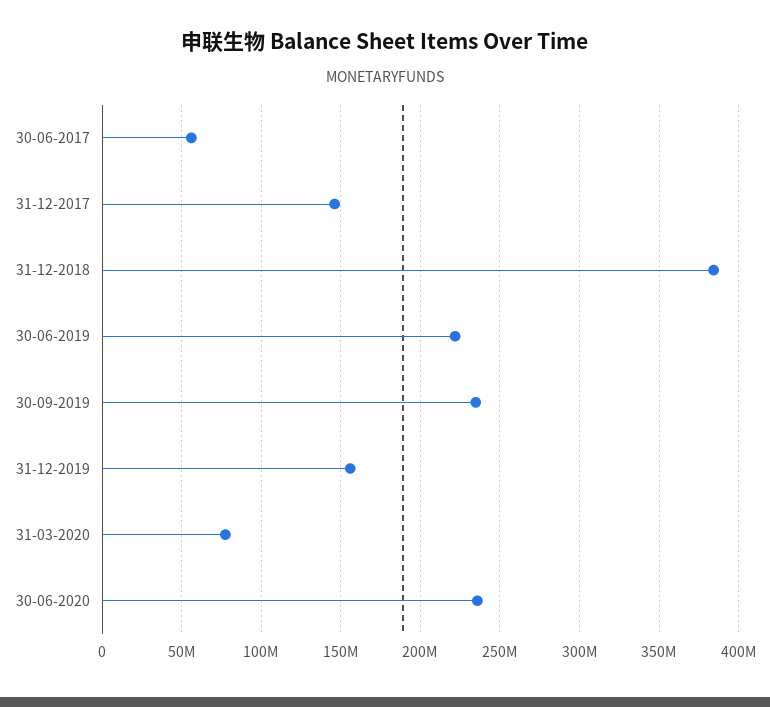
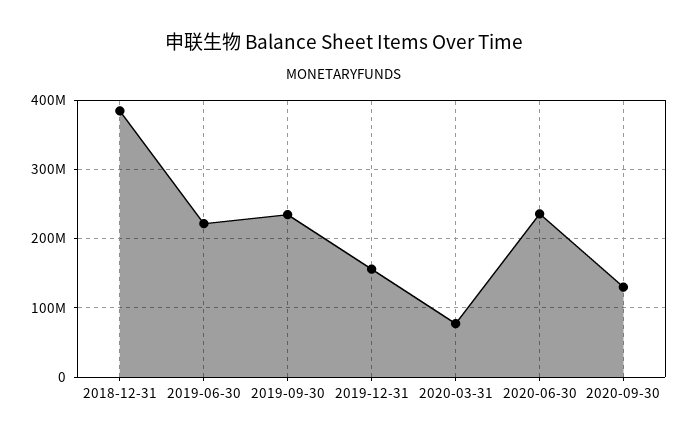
30-06-2017: 55000000 -> none
31-12-2017: 145000000 -> none
2020-09-30: none -> 130000000

